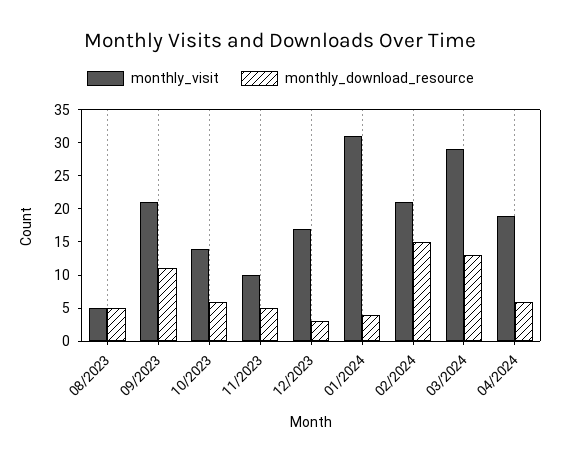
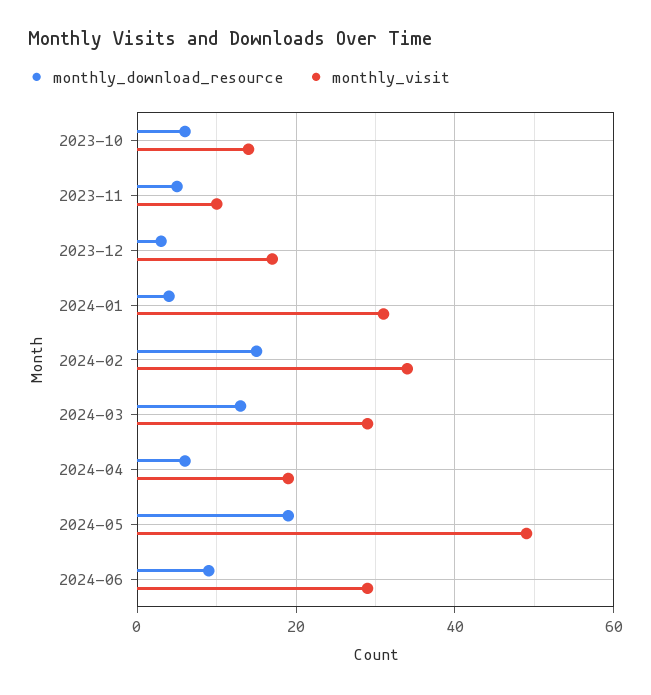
monthly_visit, 08/2023: 5 -> none
monthly_download_resource, 08/2023: 5 -> none
monthly_visit, 09/2023: 20 -> none
monthly_download_resource, 09/2023: 10 -> none
monthly_visit, 02/2024: 20 -> 35
monthly_download_resource, 2024-05: none -> 20
monthly_visit, 2024-05: none -> 50
monthly_download_resource, 2024-06: none -> 10
monthly_visit, 2024-06: none -> 30

